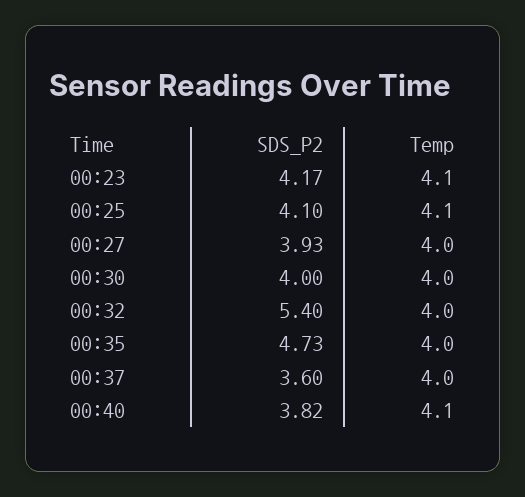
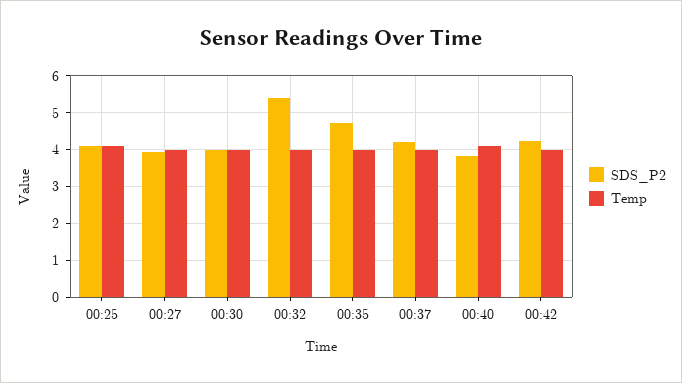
SDS_P2, 00:23: 4.17 -> none
Temp, 00:23: 4.1 -> none
SDS_P2, 00:37: 3.6 -> 4.2
SDS_P2, 00:42: none -> 4.2
Temp, 00:42: none -> 4

